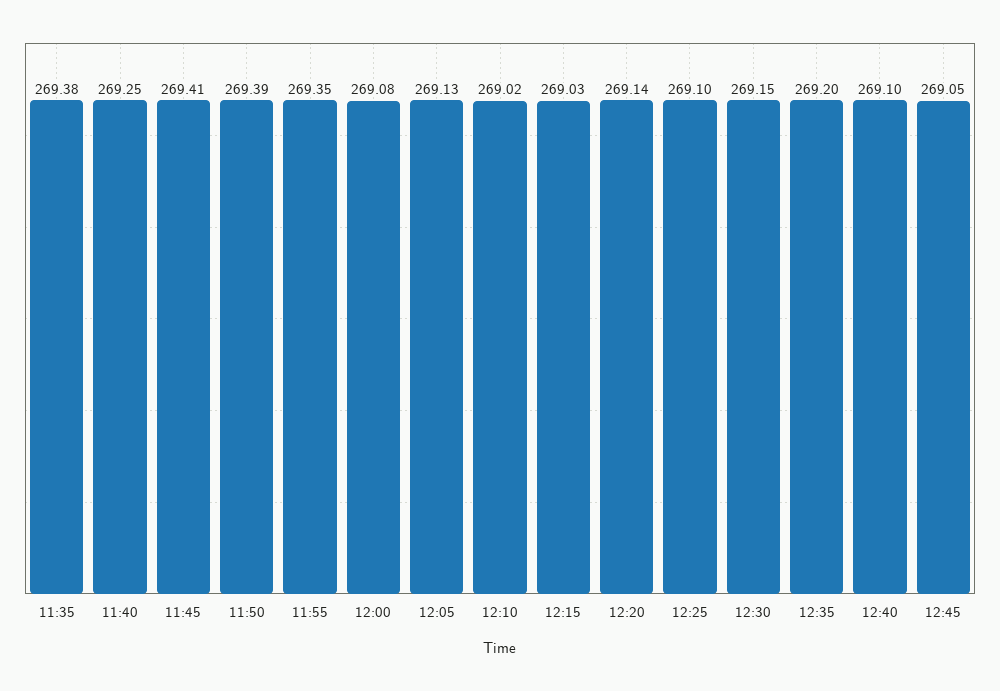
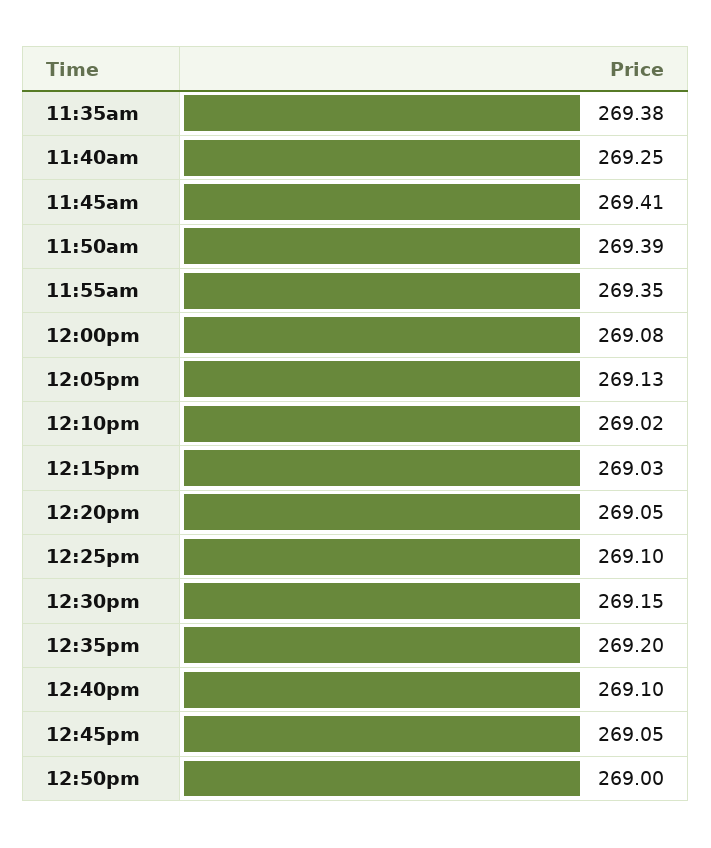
12:20: 269.14 -> 269.05
12:50pm: none -> 269

